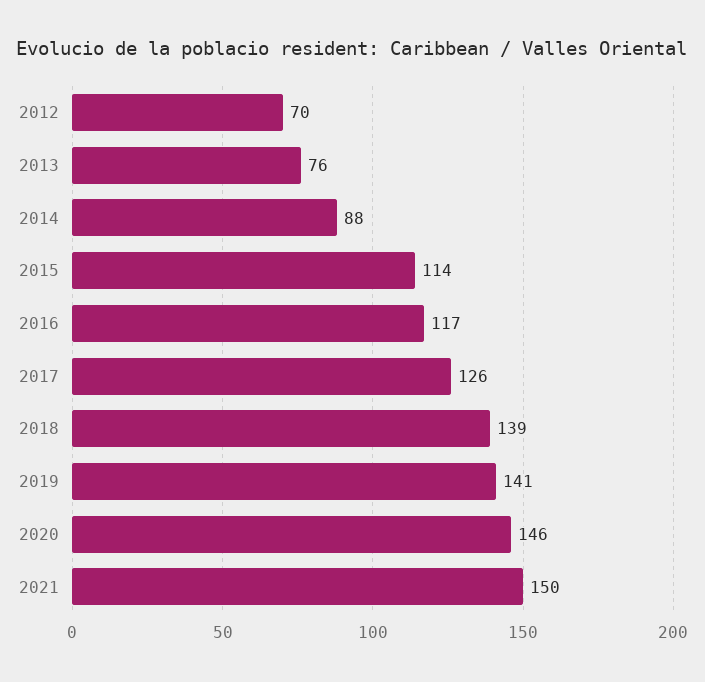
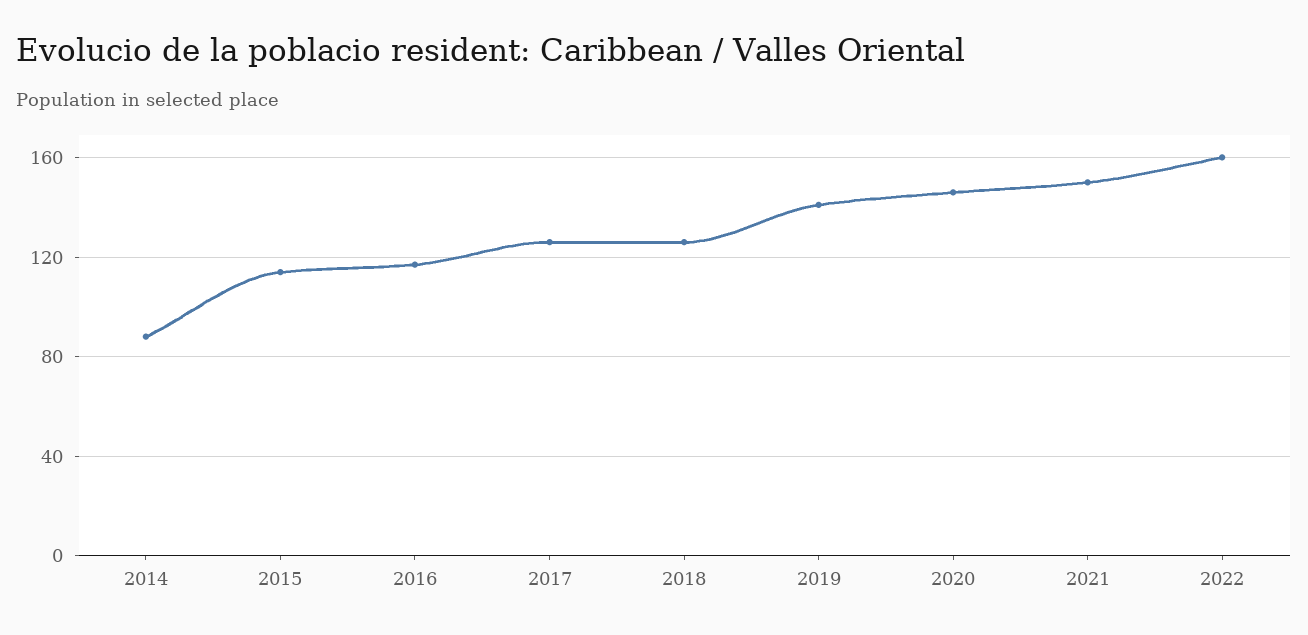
2012: 70 -> none
2013: 76 -> none
2018: 139 -> 125
2022: none -> 160

